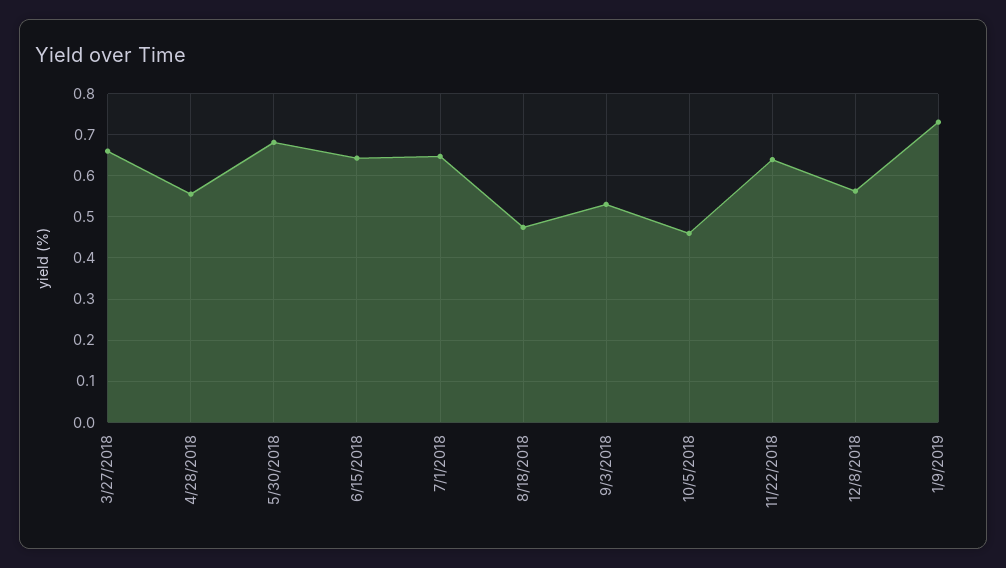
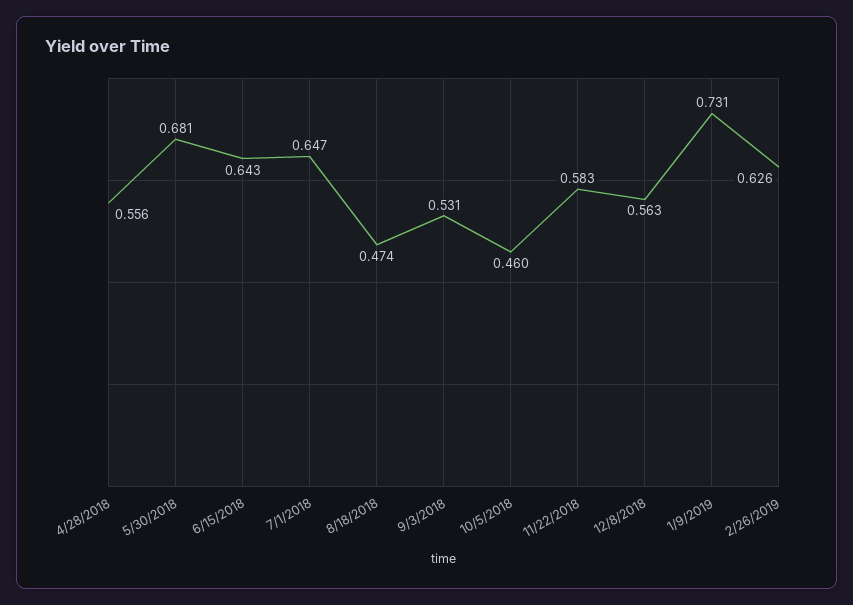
3/27/2018: 0.66 -> none
11/22/2018: 0.64 -> 0.583
2/26/2019: none -> 0.626

